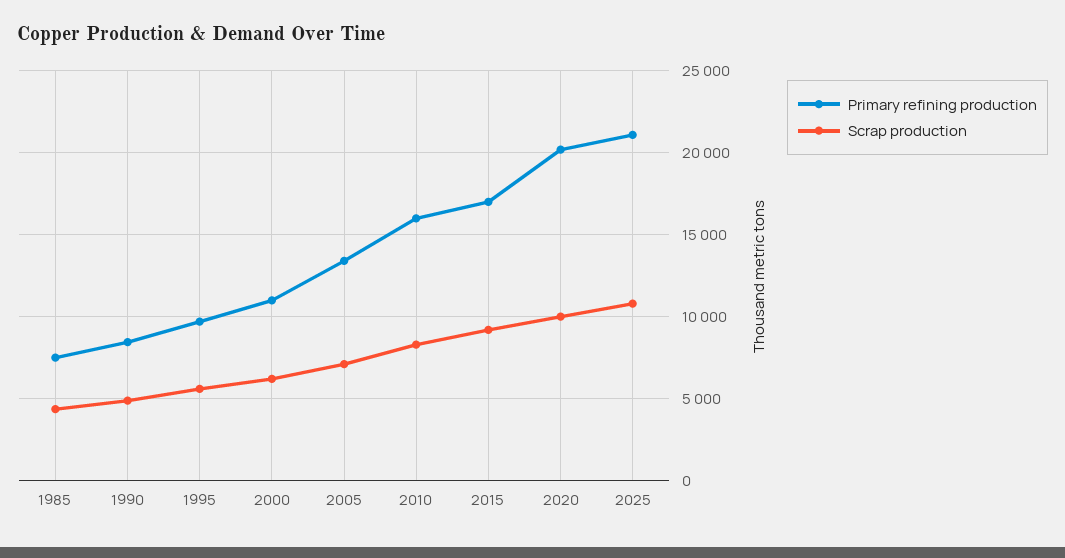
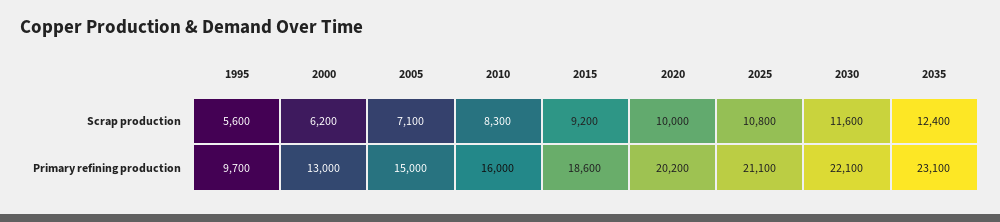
Primary refining production, 1985: 7500 -> none
Scrap production, 1985: 4500 -> none
Primary refining production, 1990: 8500 -> none
Scrap production, 1990: 5000 -> none
Primary refining production, 2000: 11000 -> 13000
Primary refining production, 2005: 13500 -> 15000
Primary refining production, 2015: 17000 -> 18600
Scrap production, 2030: none -> 11600
Scrap production, 2035: none -> 12400
Primary refining production, 2030: none -> 22100
Primary refining production, 2035: none -> 23100

